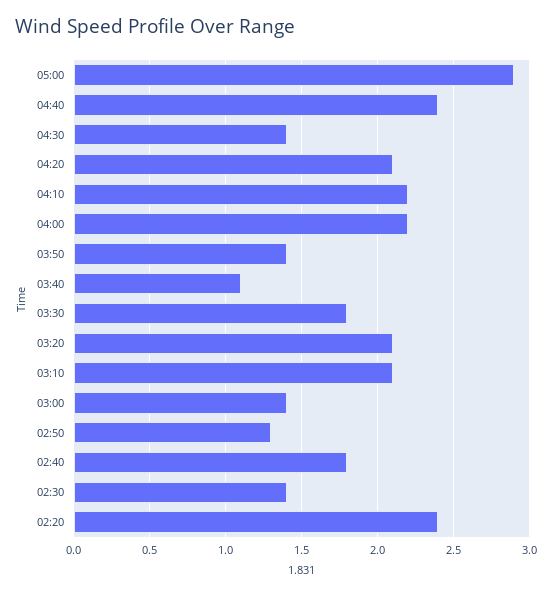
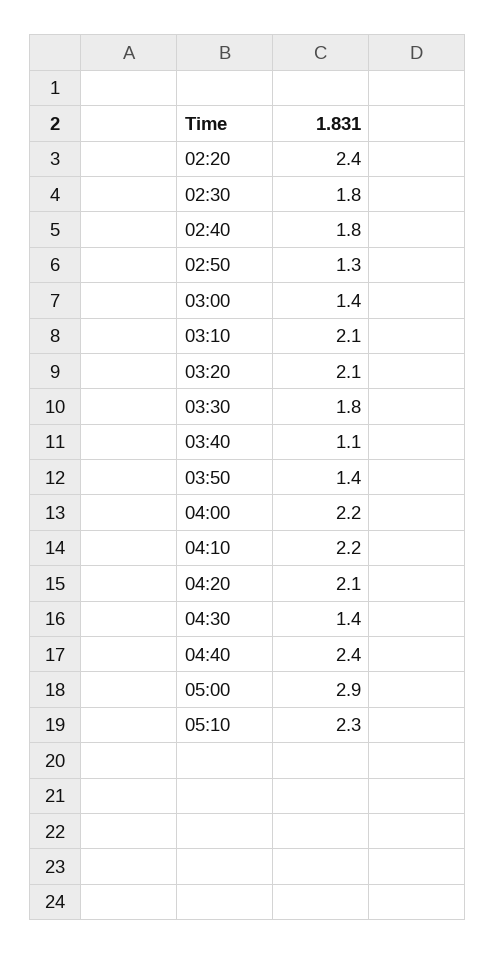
02:30: 1.4 -> 1.8
05:10: none -> 2.3

